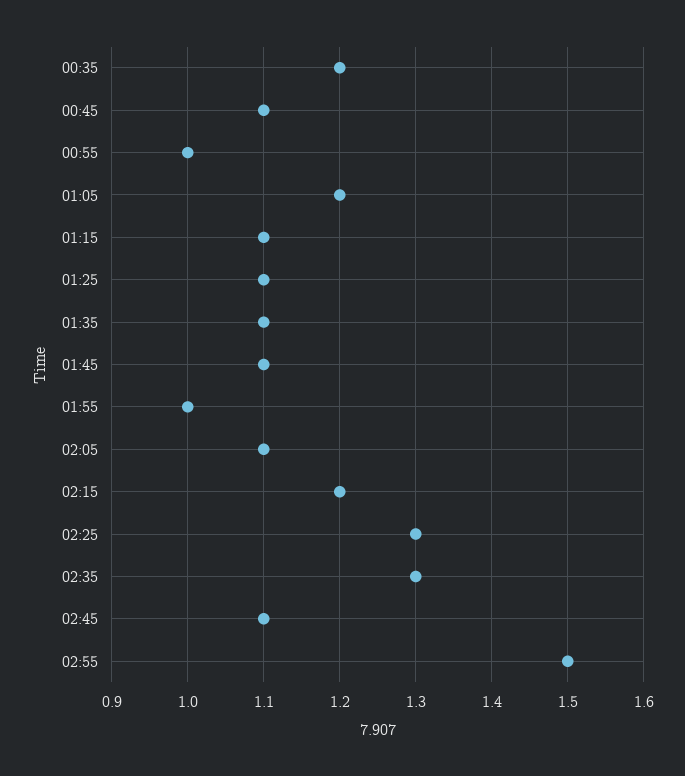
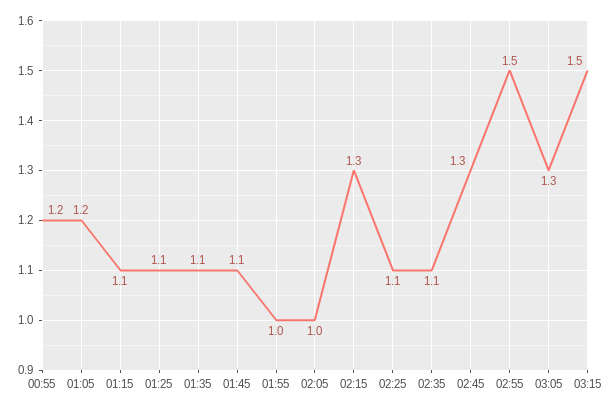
00:35: 1.2 -> none
00:45: 1.1 -> none
00:55: 1 -> 1.2
02:05: 1.1 -> 1
02:15: 1.2 -> 1.3
02:25: 1.3 -> 1.1
02:35: 1.3 -> 1.1
02:45: 1.1 -> 1.3
03:05: none -> 1.3
03:15: none -> 1.5

